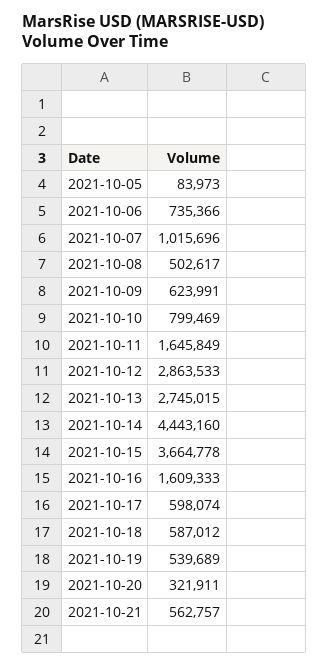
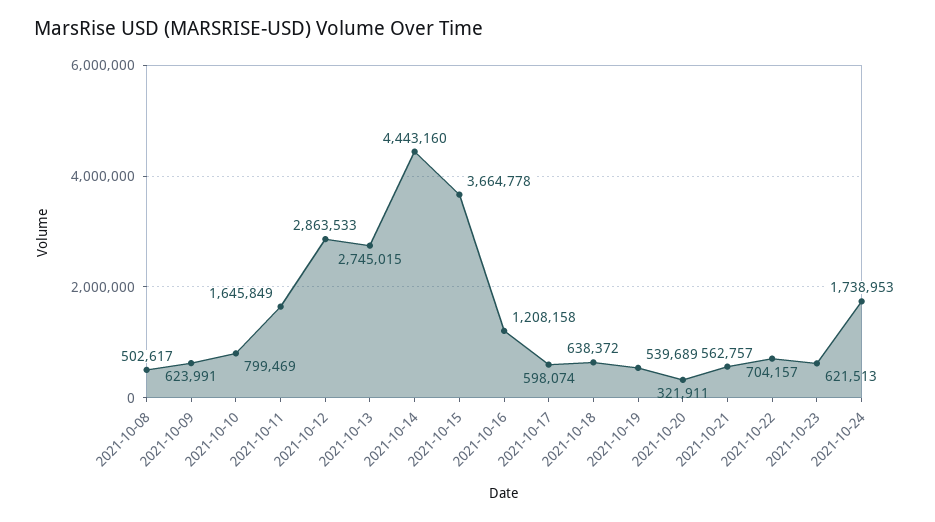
2021-10-05: 83973 -> none
2021-10-06: 735366 -> none
2021-10-07: 1015696 -> none
2021-10-16: 1609333 -> 1208158
2021-10-18: 587012 -> 638372
2021-10-22: none -> 704157
2021-10-23: none -> 621513
2021-10-24: none -> 1738953

